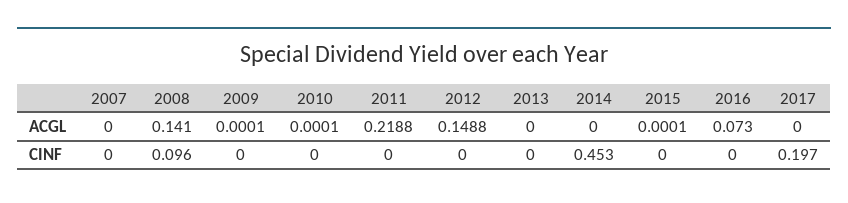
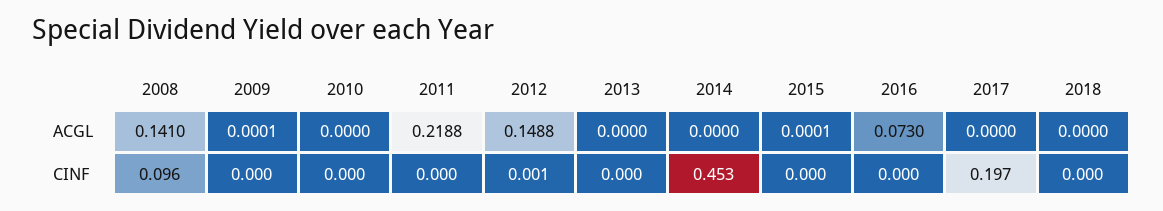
2007, ACGL: 0 -> none
2010, ACGL: 0.0001 -> 0
2007, CINF: 0 -> none
2012, CINF: 0 -> 0.001
2018, ACGL: none -> 0
2018, CINF: none -> 0

